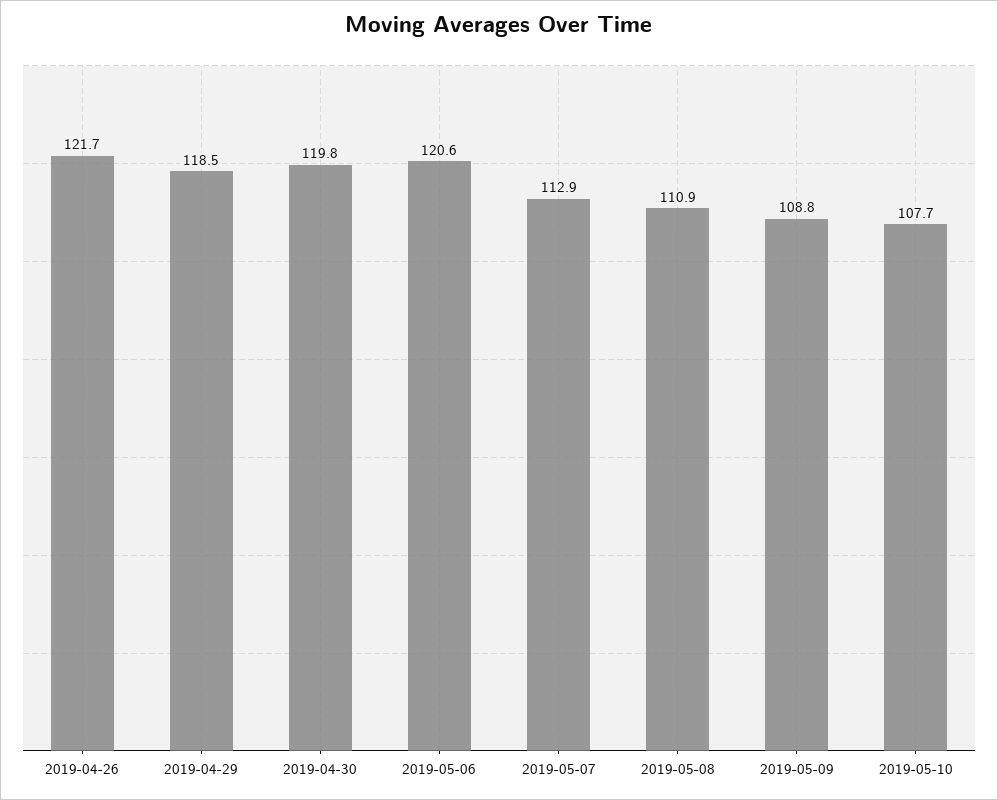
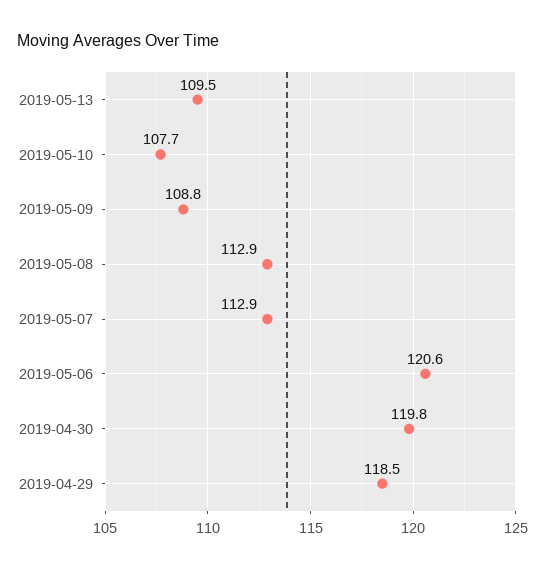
2019-04-26: 121.7 -> none
2019-05-08: 110.9 -> 112.9
2019-05-13: none -> 109.5

